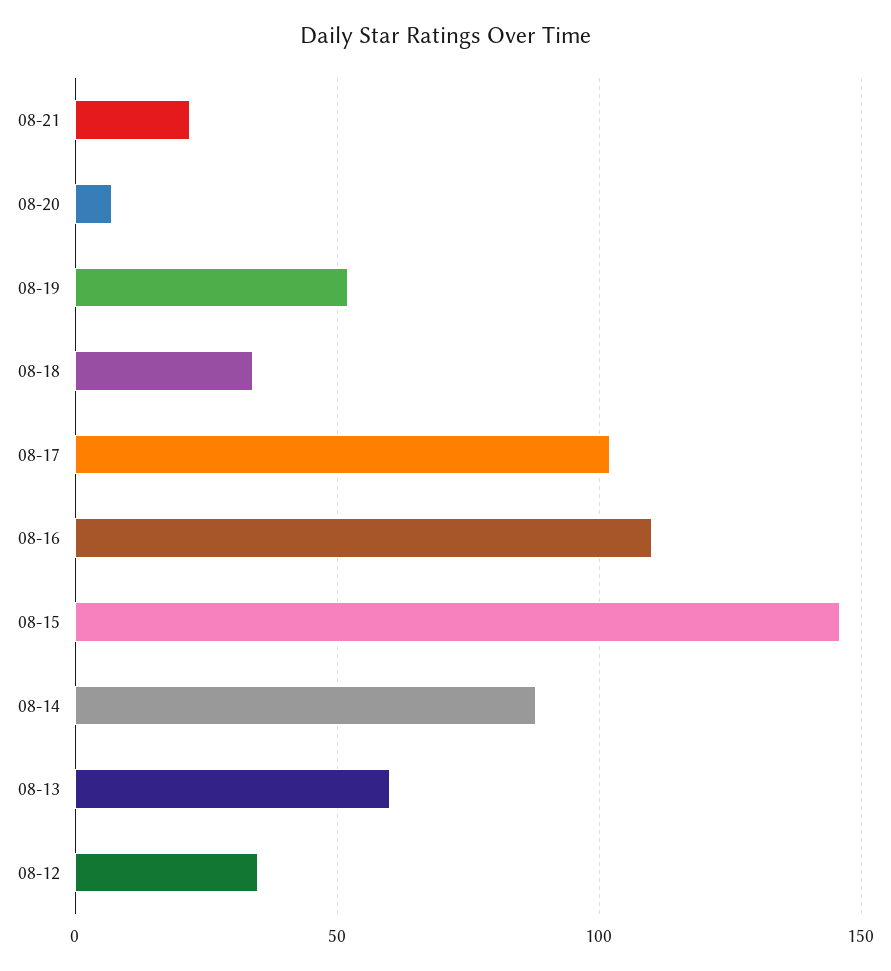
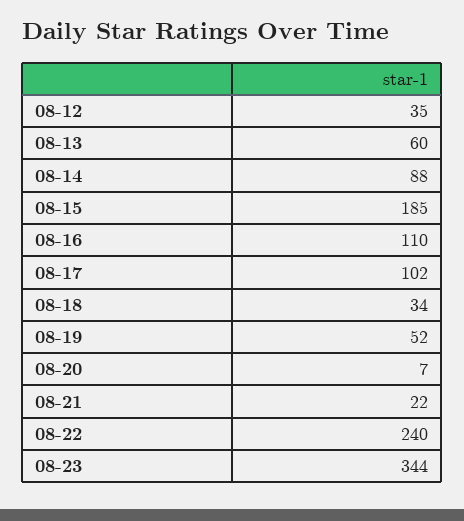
08-15: 145 -> 185
08-22: none -> 240
08-23: none -> 344

